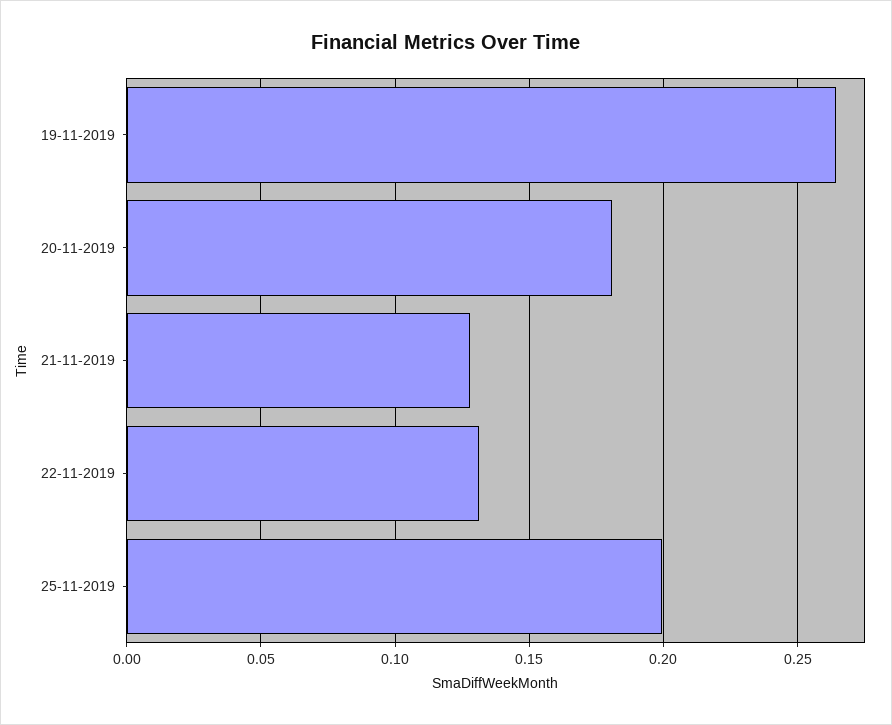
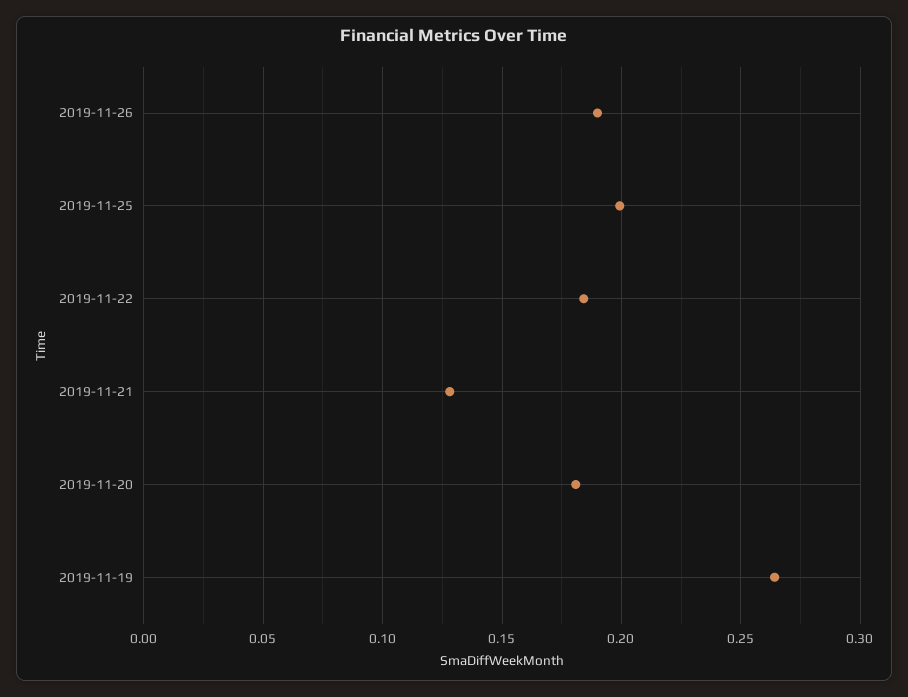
22-11-2019: 0.13 -> 0.185
2019-11-26: none -> 0.19

